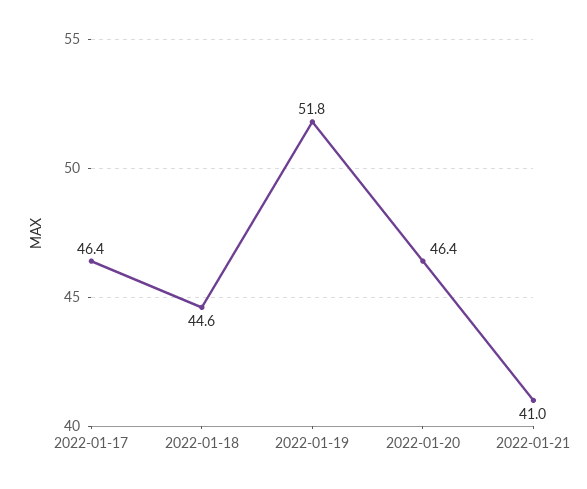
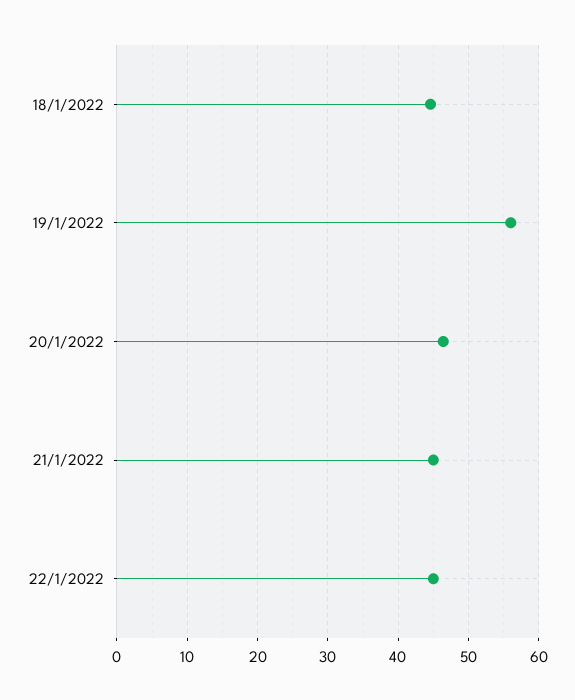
2022-01-17: 46.4 -> none
2022-01-19: 51.8 -> 56
2022-01-21: 41 -> 45
22/1/2022: none -> 45

